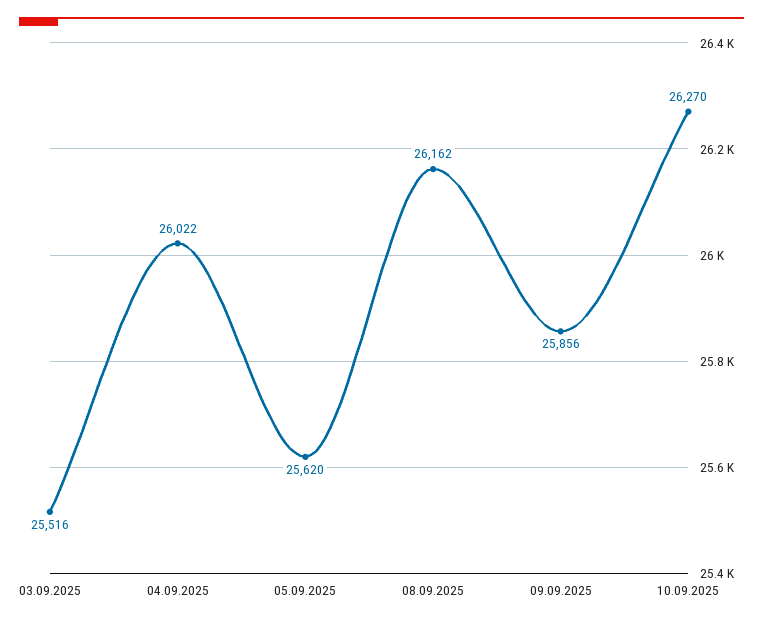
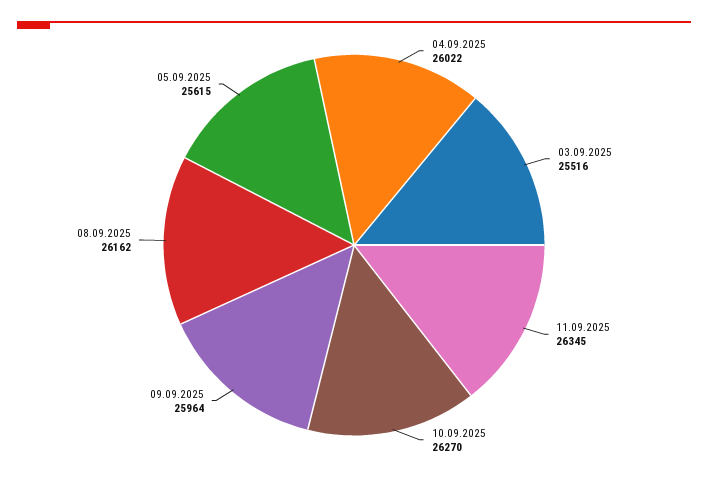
05.09.2025: 25620 -> 25615
09.09.2025: 25856 -> 25964
11.09.2025: none -> 26345

